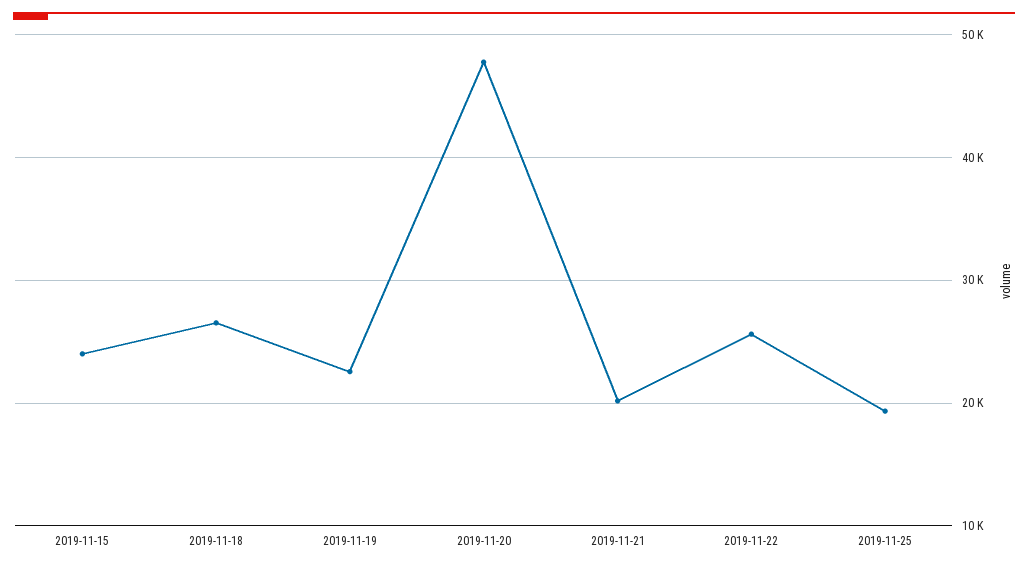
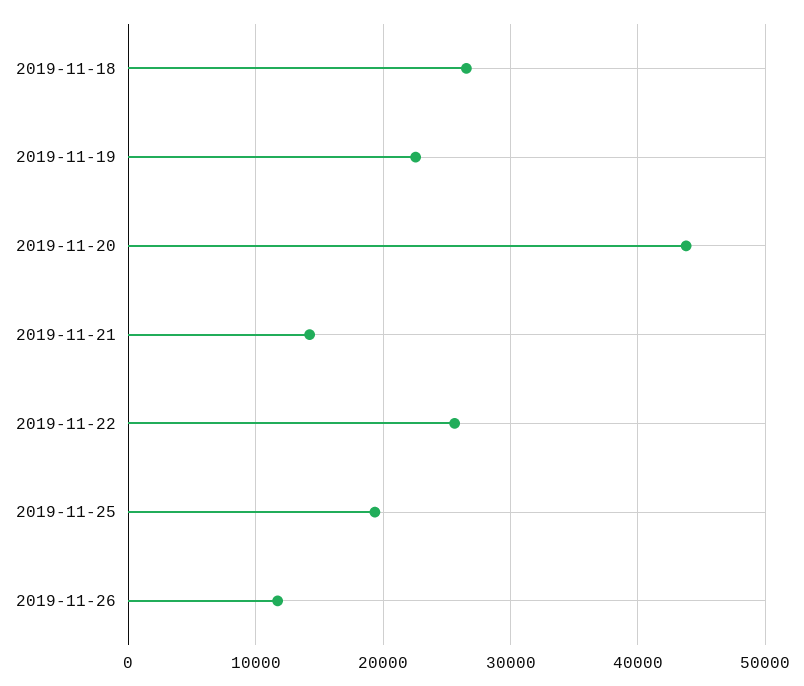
2019-11-15: 24000 -> none
2019-11-20: 48000 -> 44000
2019-11-21: 20000 -> 14000
2019-11-26: none -> 12000

